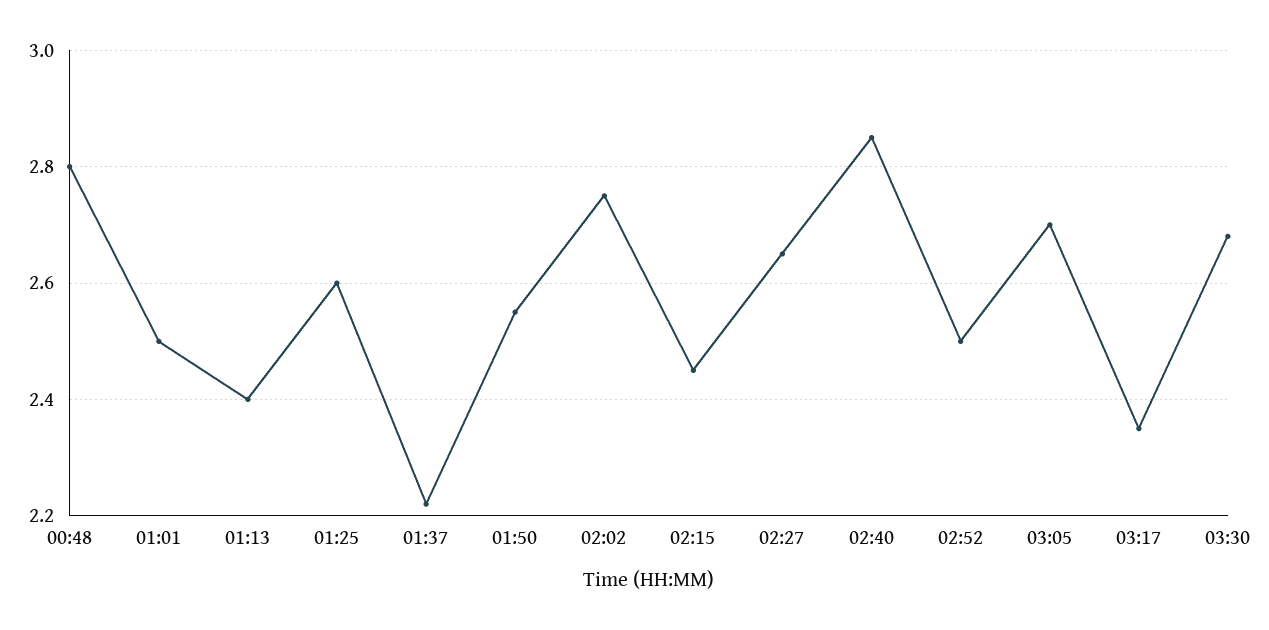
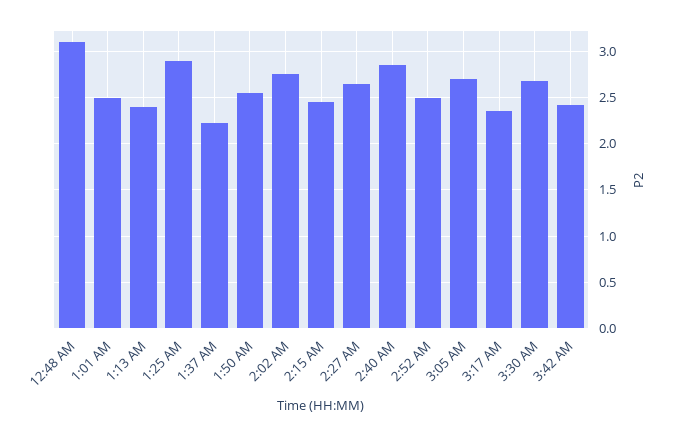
00:48: 2.8 -> 3.1
01:25: 2.6 -> 2.9
3:42 AM: none -> 2.4

